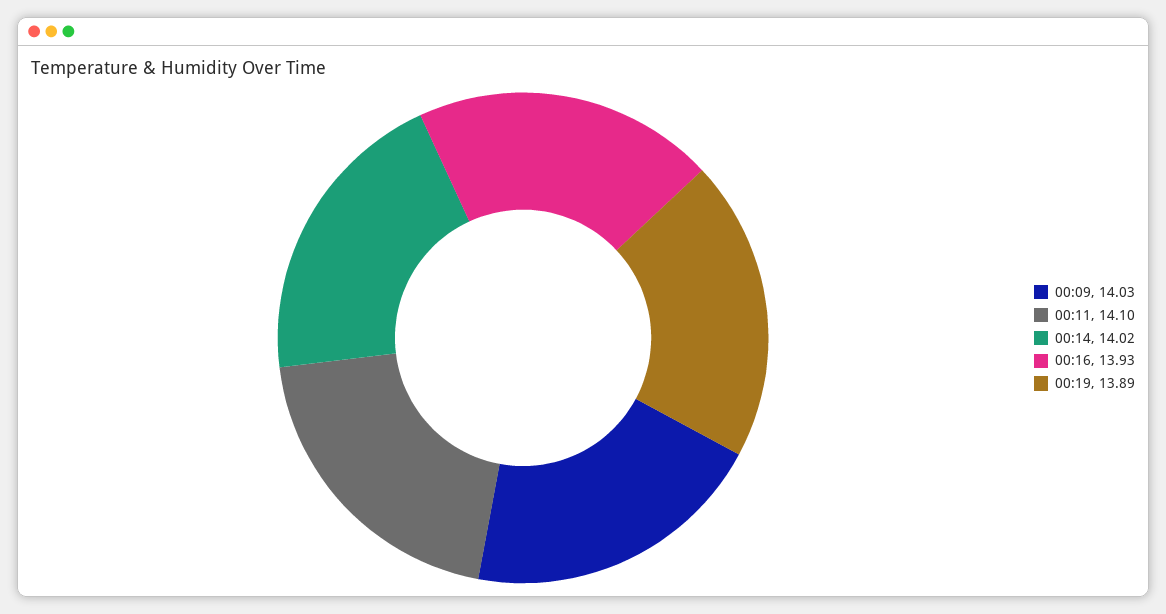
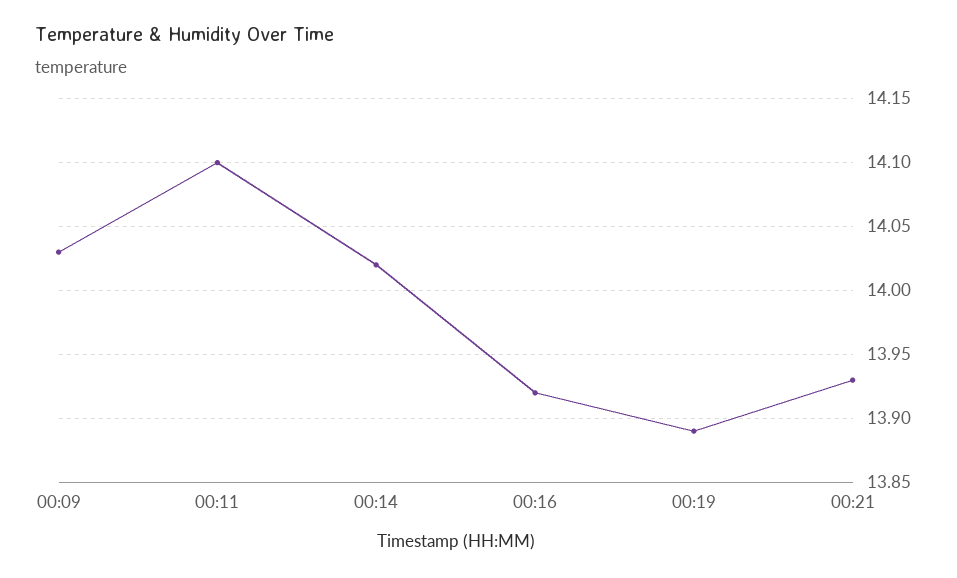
00:16: 13.93 -> 13.92
00:21: none -> 13.93

